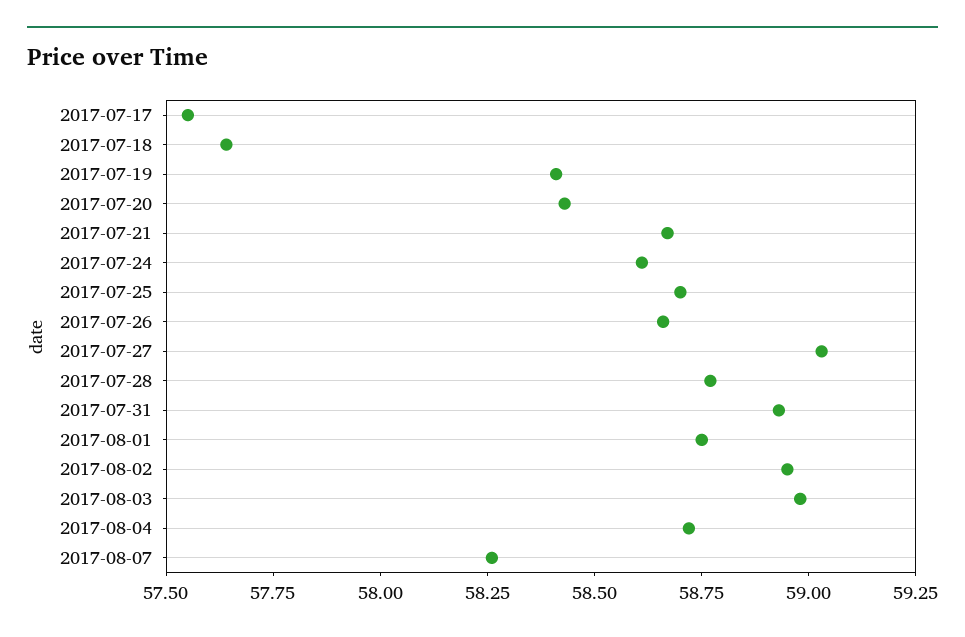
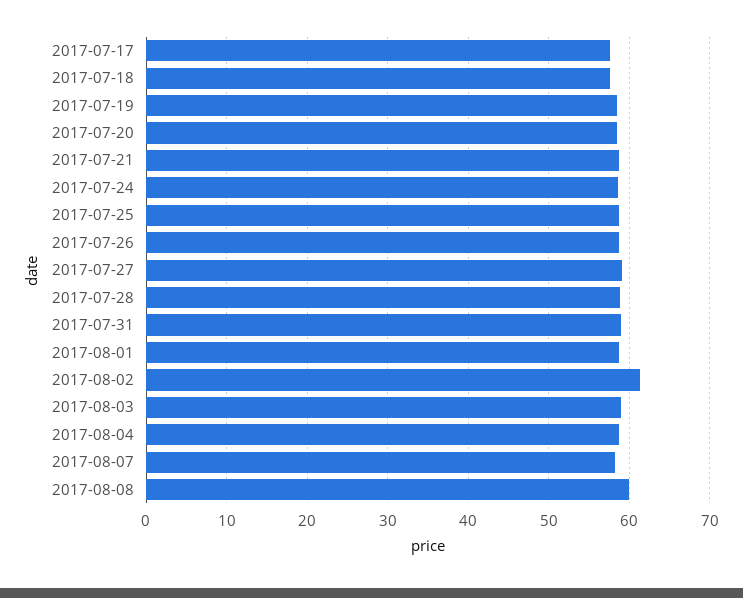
2017-08-02: 58.95 -> 61
2017-08-08: none -> 60

